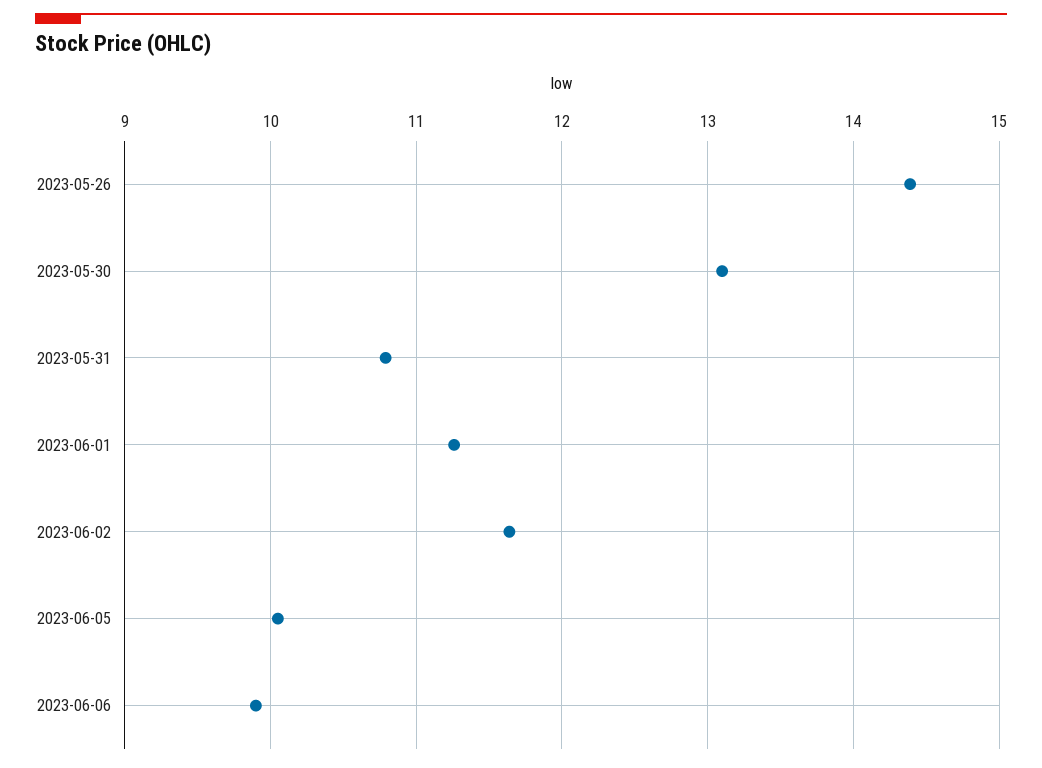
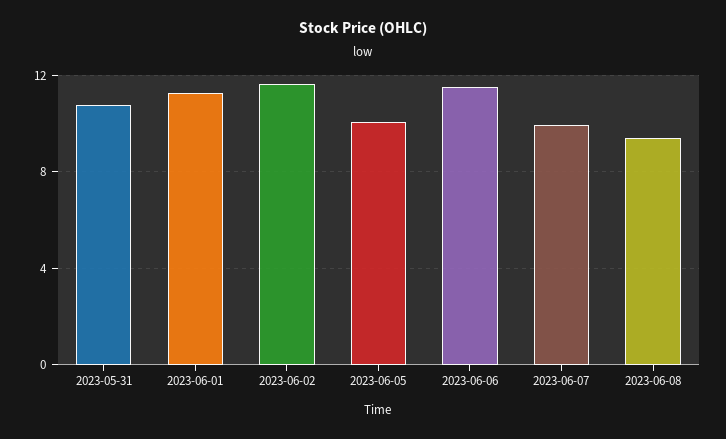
2023-05-26: 14.4 -> none
2023-05-30: 13.1 -> none
2023-06-06: 9.9 -> 11.5
2023-06-07: none -> 10
2023-06-08: none -> 9.5

